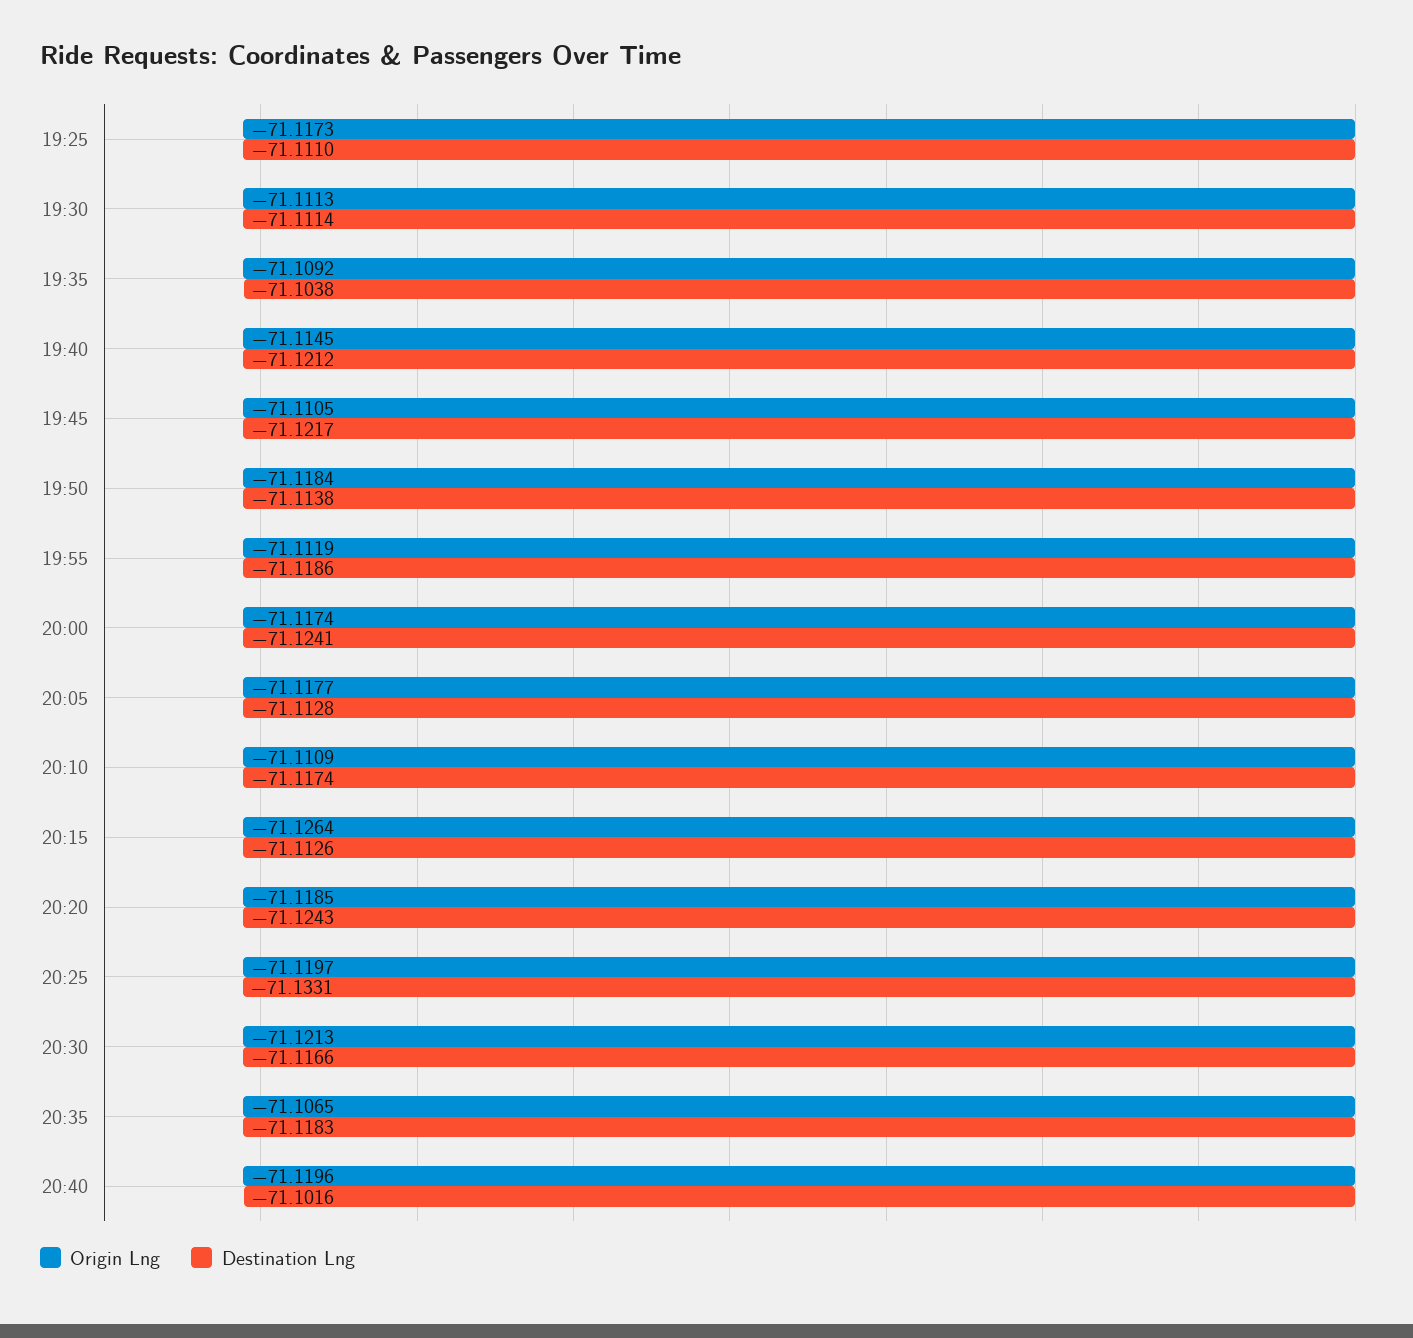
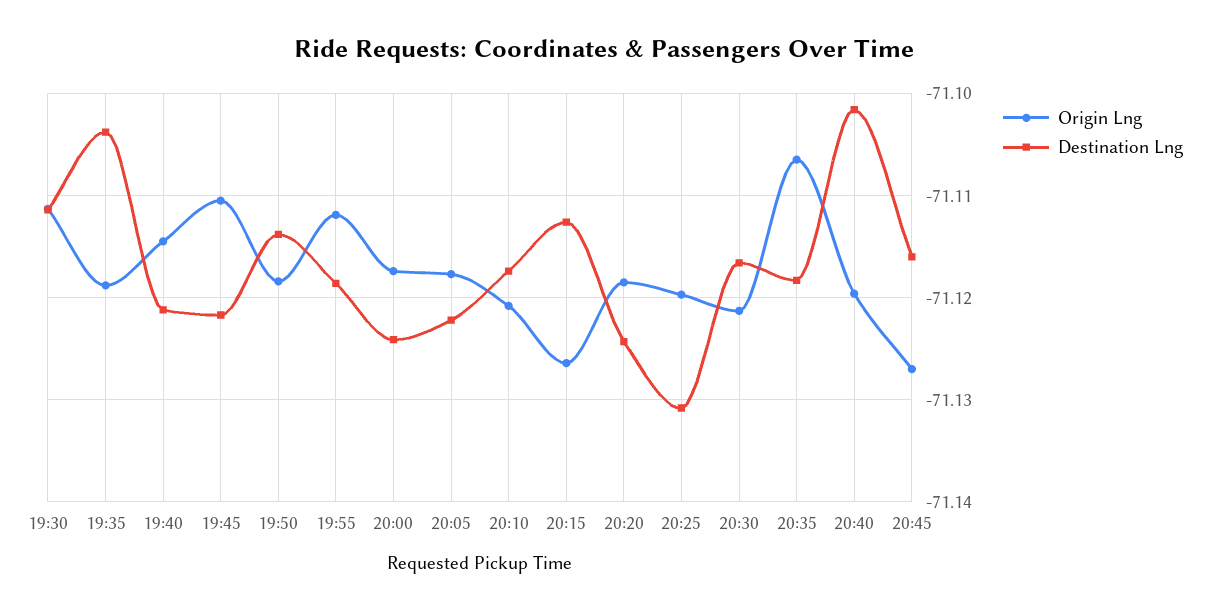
Origin Lng, 19:25: -71.1173 -> none
Destination Lng, 19:25: -71.111 -> none
Origin Lng, 19:35: -71.1092 -> -71.119
Destination Lng, 20:05: -71.1128 -> -71.122
Origin Lng, 20:10: -71.1109 -> -71.121
Destination Lng, 20:25: -71.1331 -> -71.131
Origin Lng, 20:45: none -> -71.127
Destination Lng, 20:45: none -> -71.116

